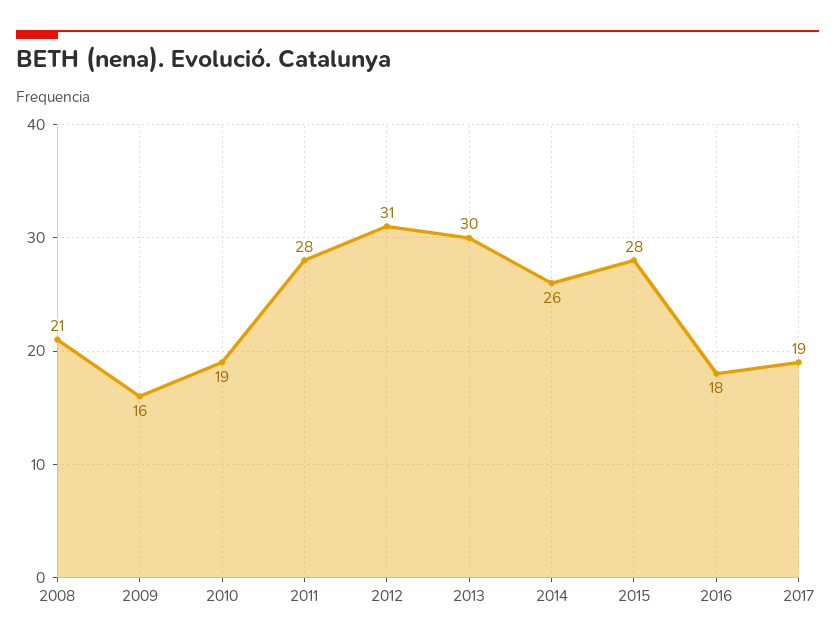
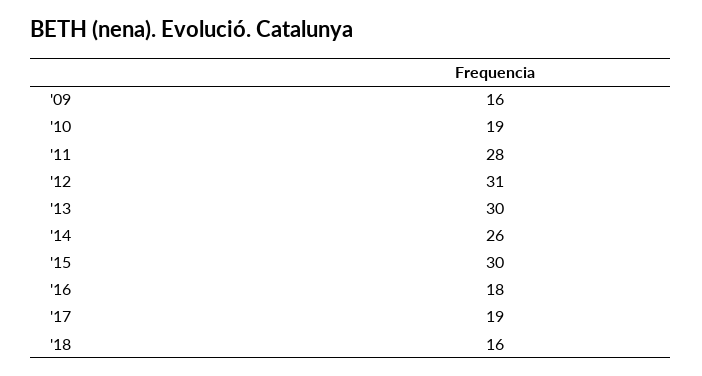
2008: 21 -> none
2015: 28 -> 30
'18: none -> 16

